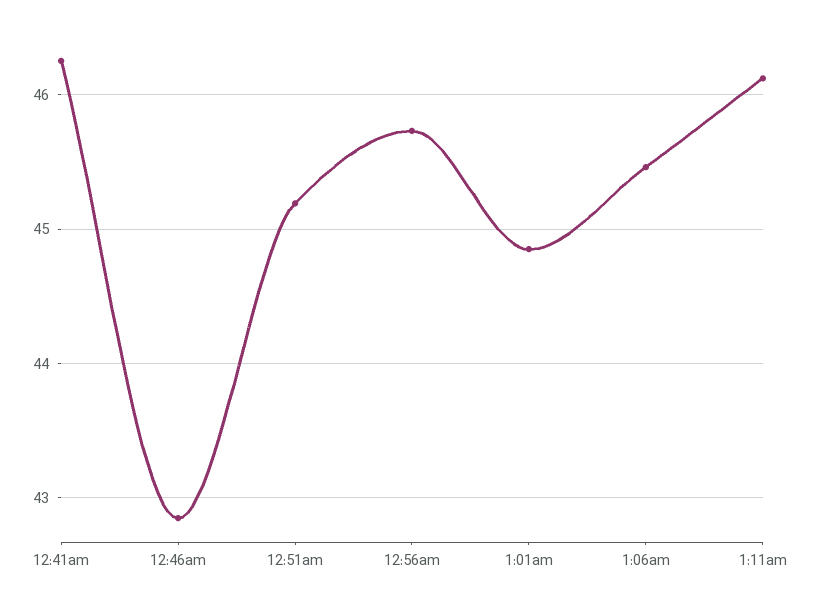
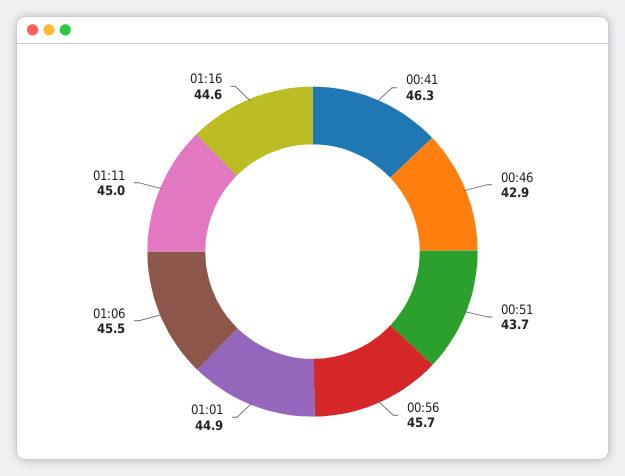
12:51am: 45.2 -> 43.7
1:11am: 46.1 -> 45
01:16: none -> 44.6

